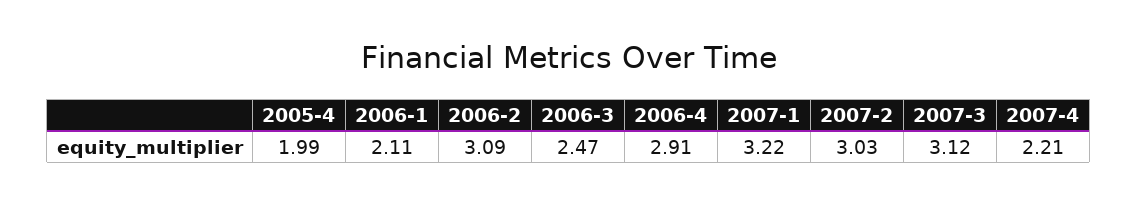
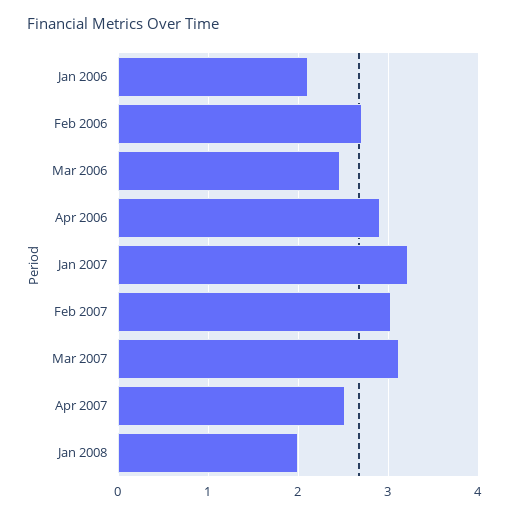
2005-4: 1.99 -> none
2006-2: 3.09 -> 2.7
2007-4: 2.21 -> 2.5
Jan 2008: none -> 2

